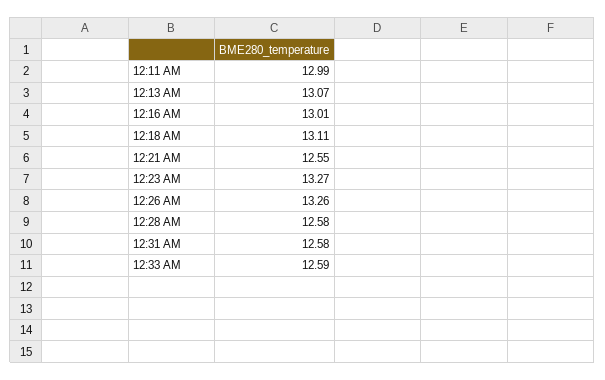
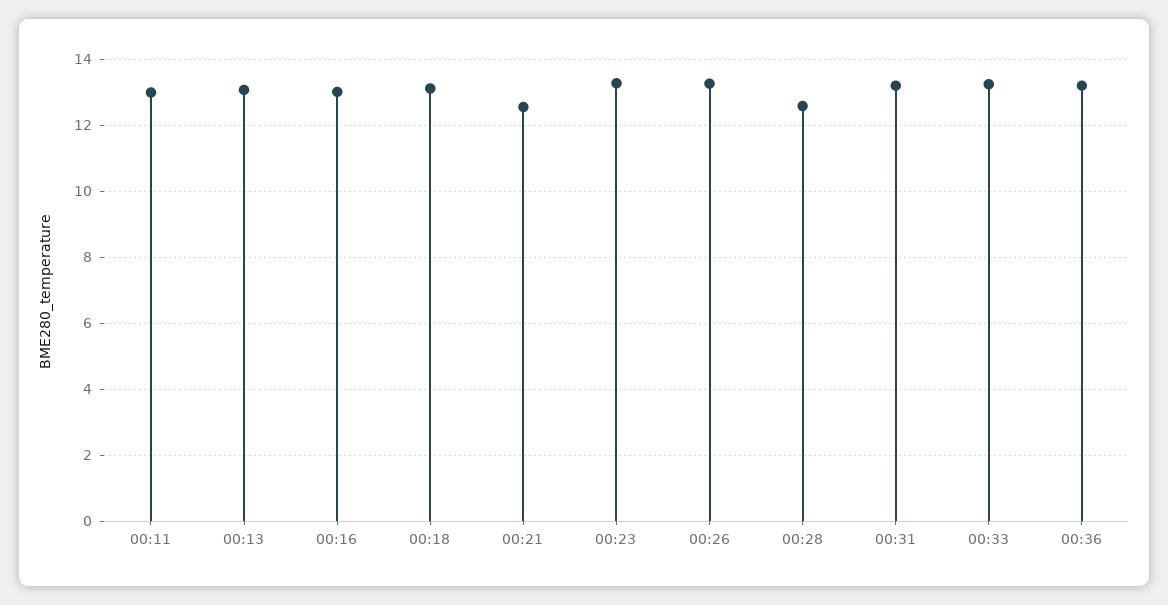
12:31 AM: 12.58 -> 13.2
12:33 AM: 12.59 -> 13.2
00:36: none -> 13.2

